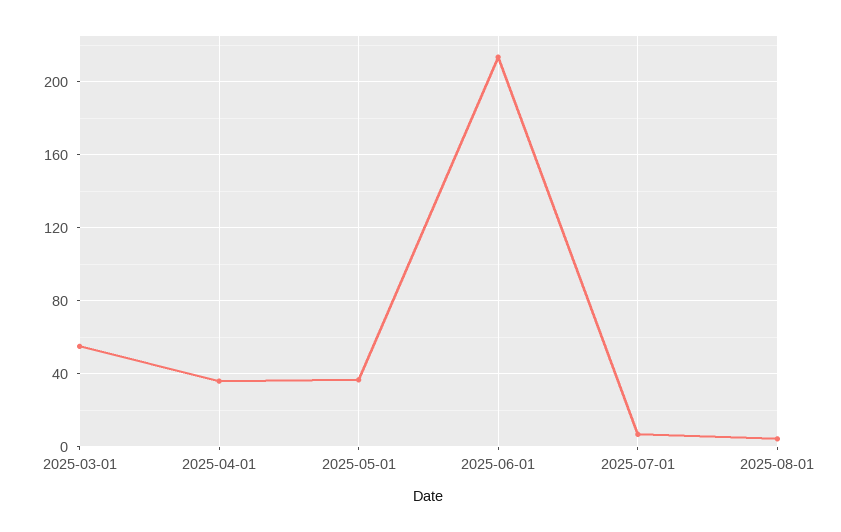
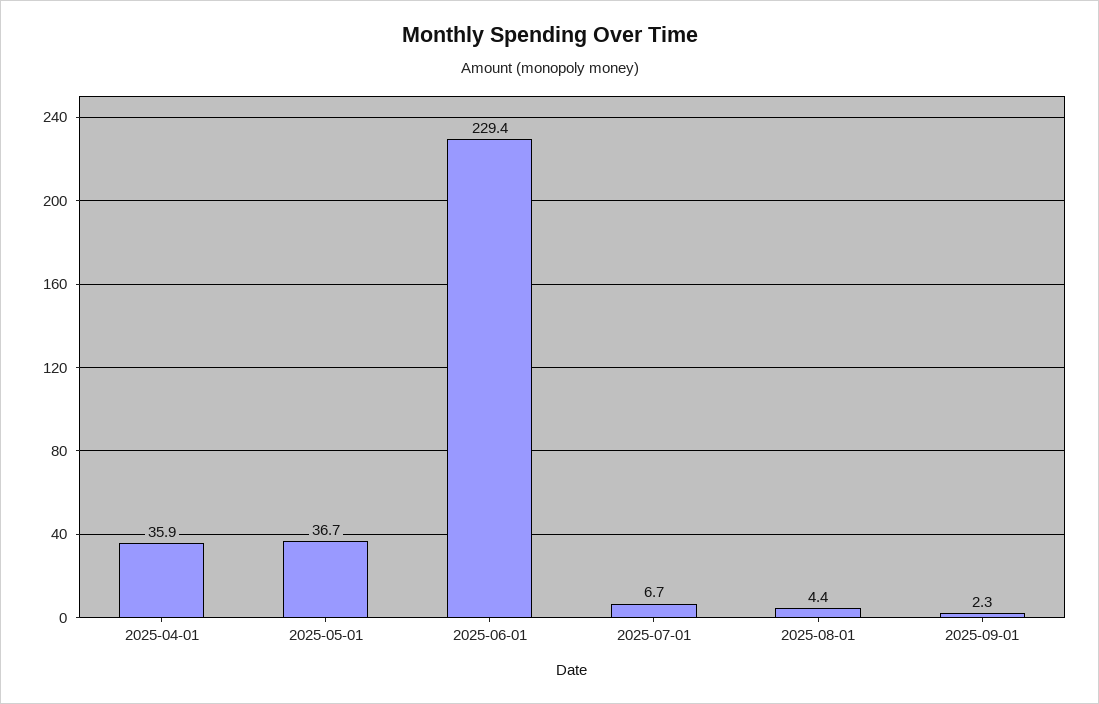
2025-03-01: 55 -> none
2025-06-01: 215 -> 229.4
2025-09-01: none -> 2.3

